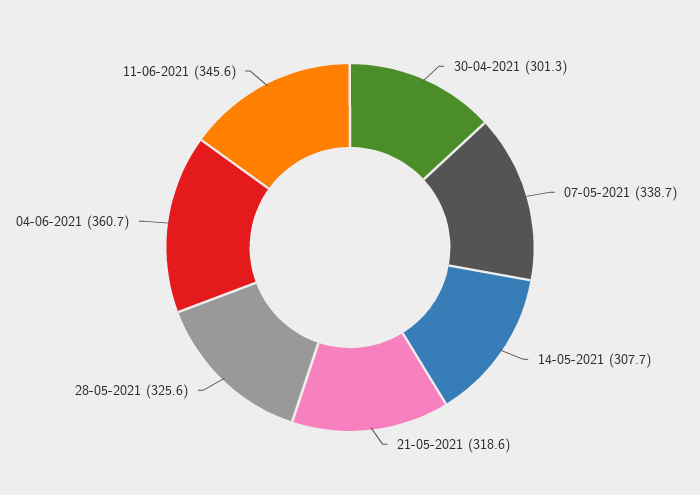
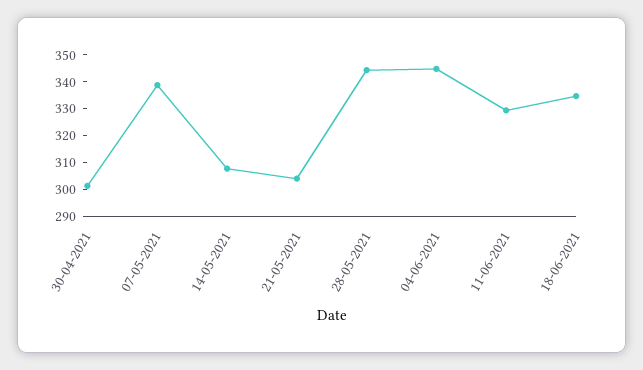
21-05-2021: 318.6 -> 305
28-05-2021: 325.6 -> 345
04-06-2021: 360.7 -> 345
11-06-2021: 345.6 -> 330
18-06-2021: none -> 335

